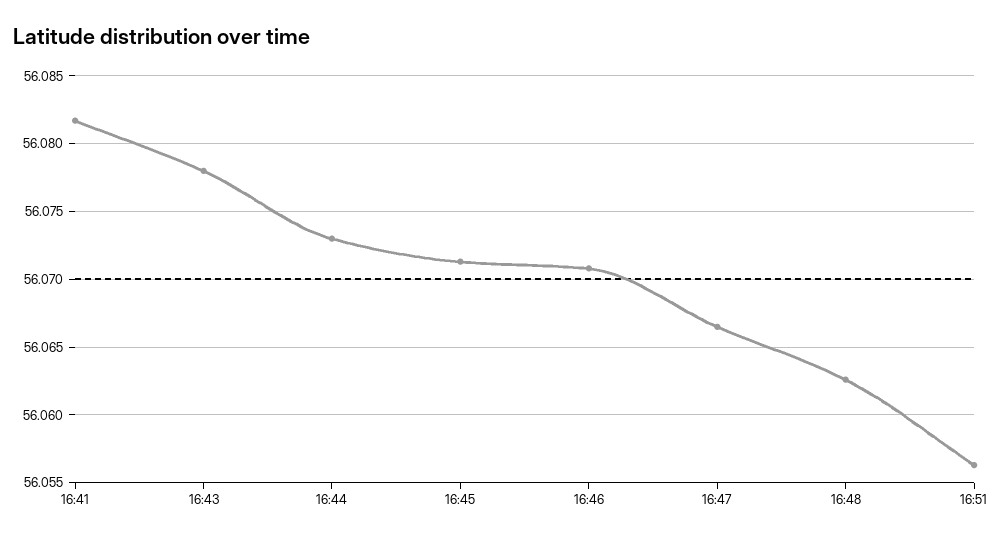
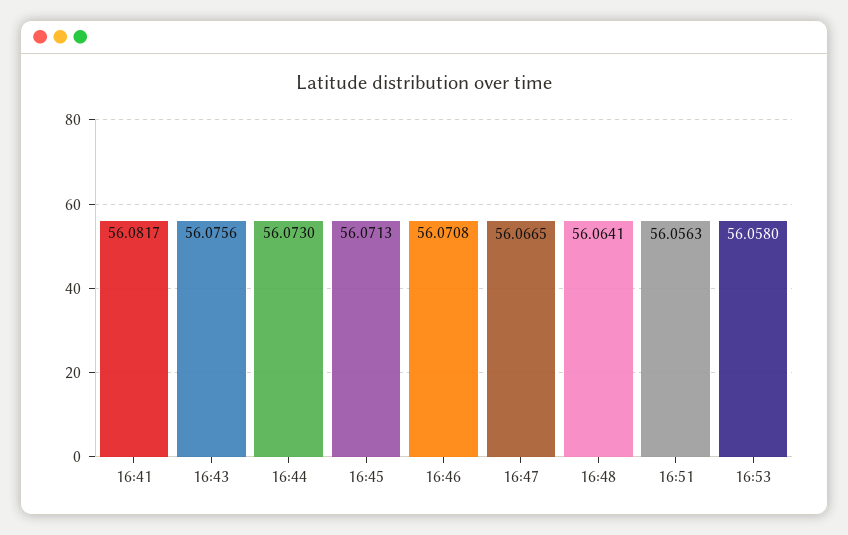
16:43: 56.078 -> 56.0756
16:48: 56.0625 -> 56.0641
16:53: none -> 56.058

